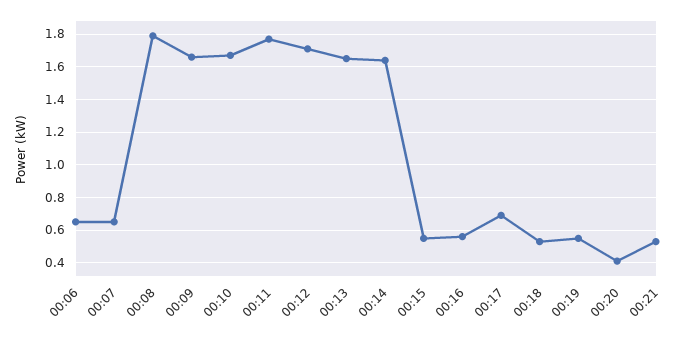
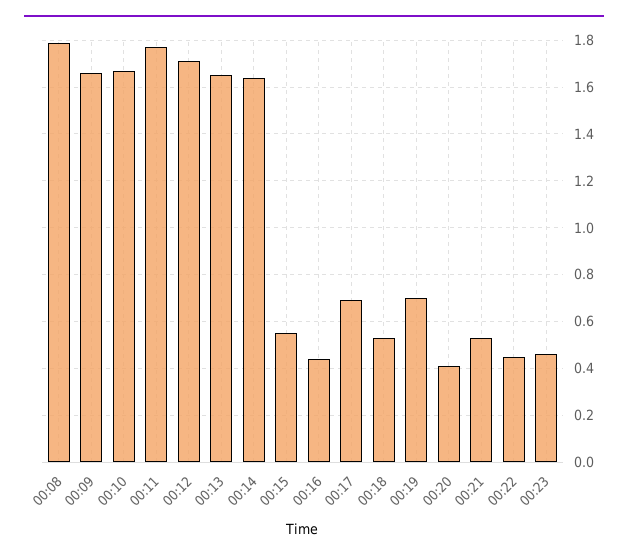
00:06: 0.65 -> none
00:07: 0.65 -> none
00:16: 0.55 -> 0.45
00:19: 0.55 -> 0.7
00:22: none -> 0.45
00:23: none -> 0.45

